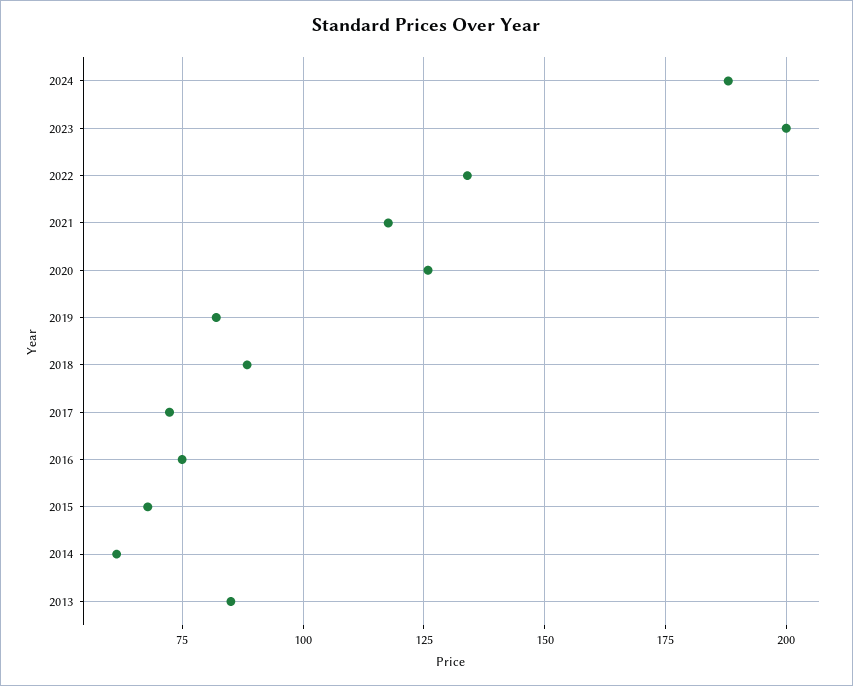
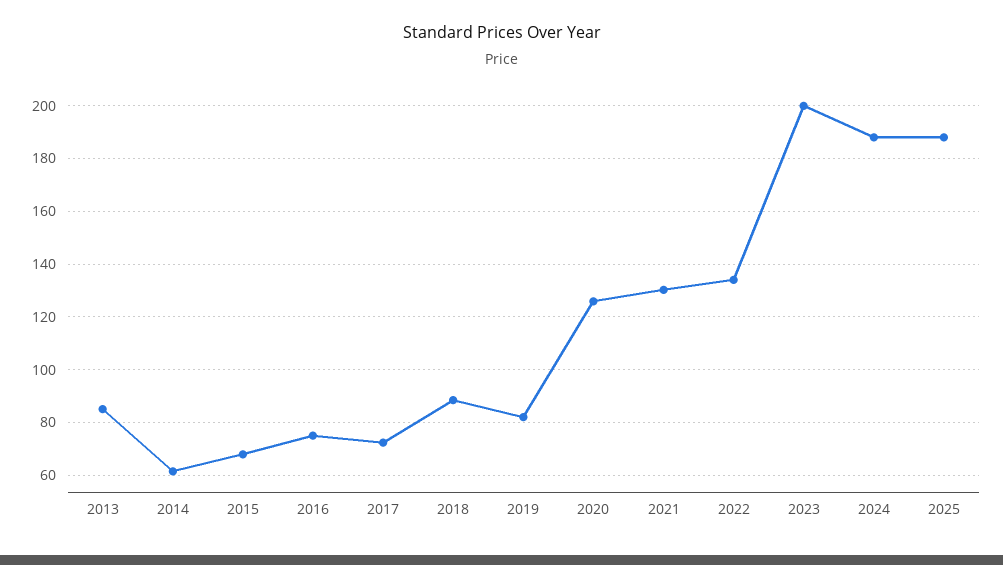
2021: 117.5 -> 130
2025: none -> 187.5

